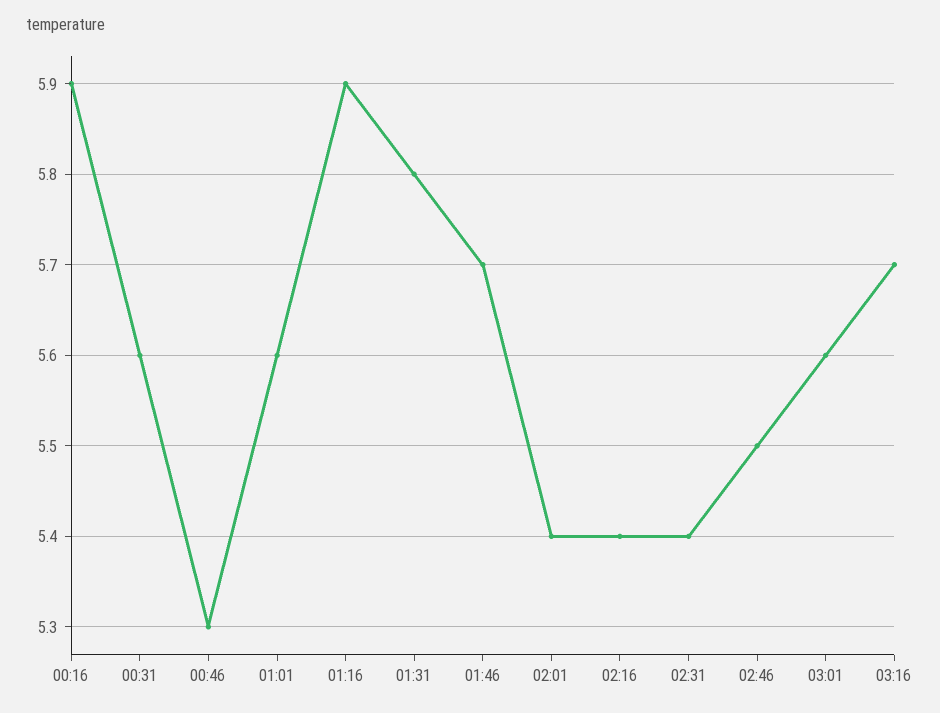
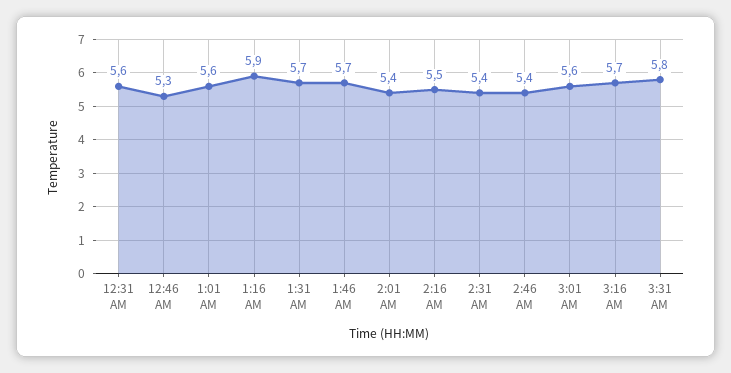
00:16: 5.9 -> none
01:31: 5.8 -> 5.7
02:16: 5.4 -> 5.5
02:46: 5.5 -> 5.4
3:31 AM: none -> 5.8

